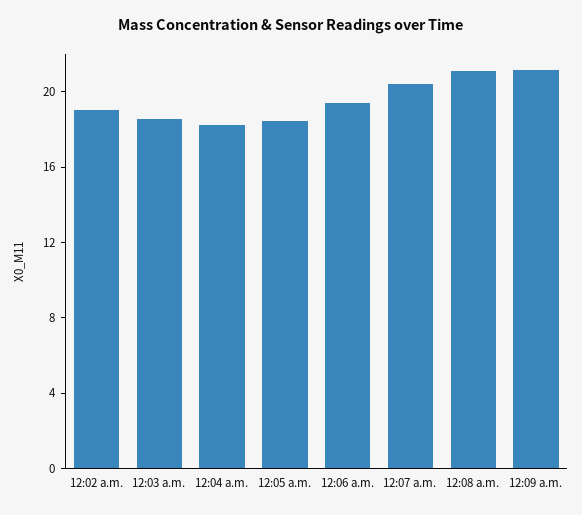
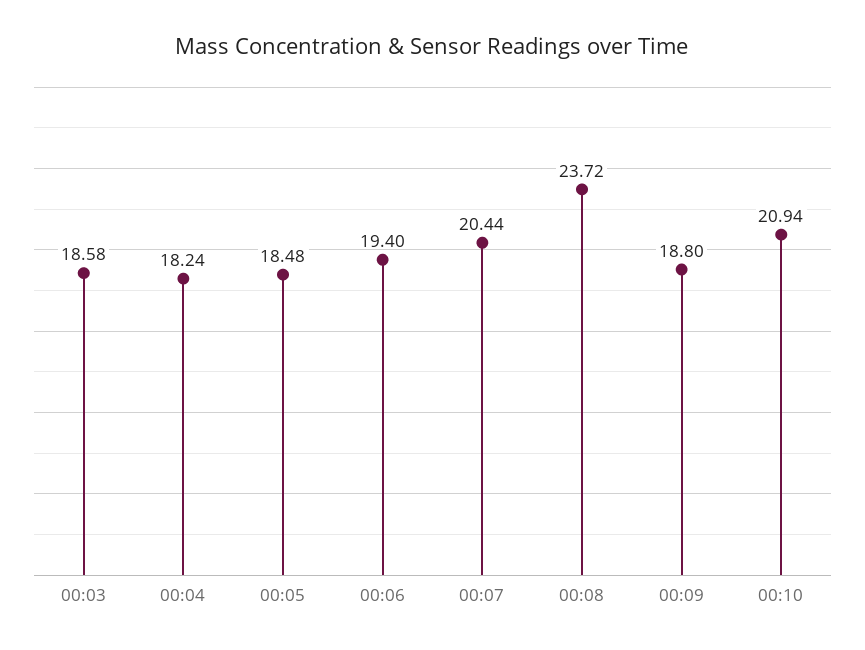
12:02 a.m.: 19 -> none
12:08 a.m.: 21 -> 23.72
12:09 a.m.: 21 -> 18.8
00:10: none -> 20.94

